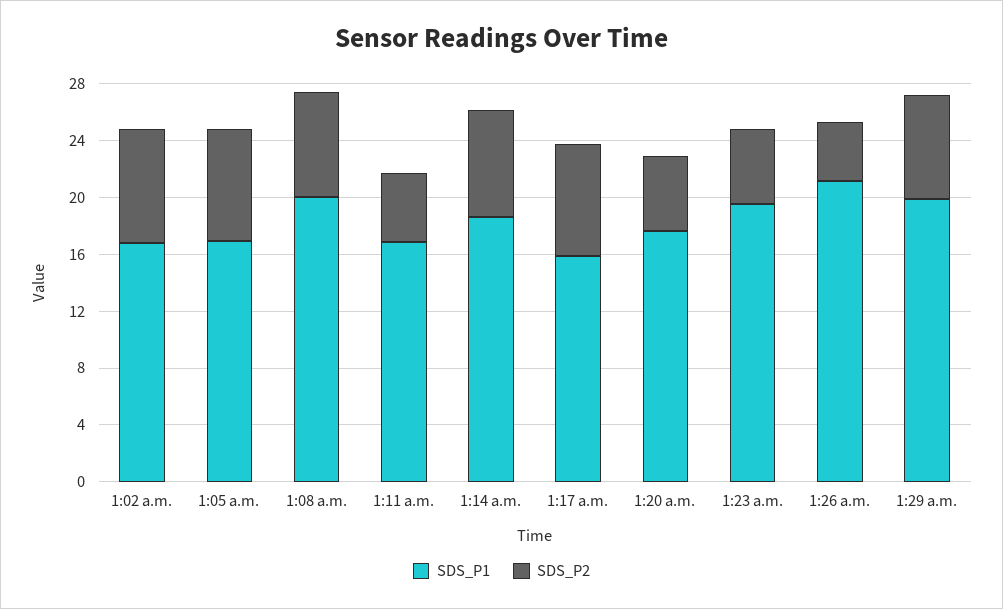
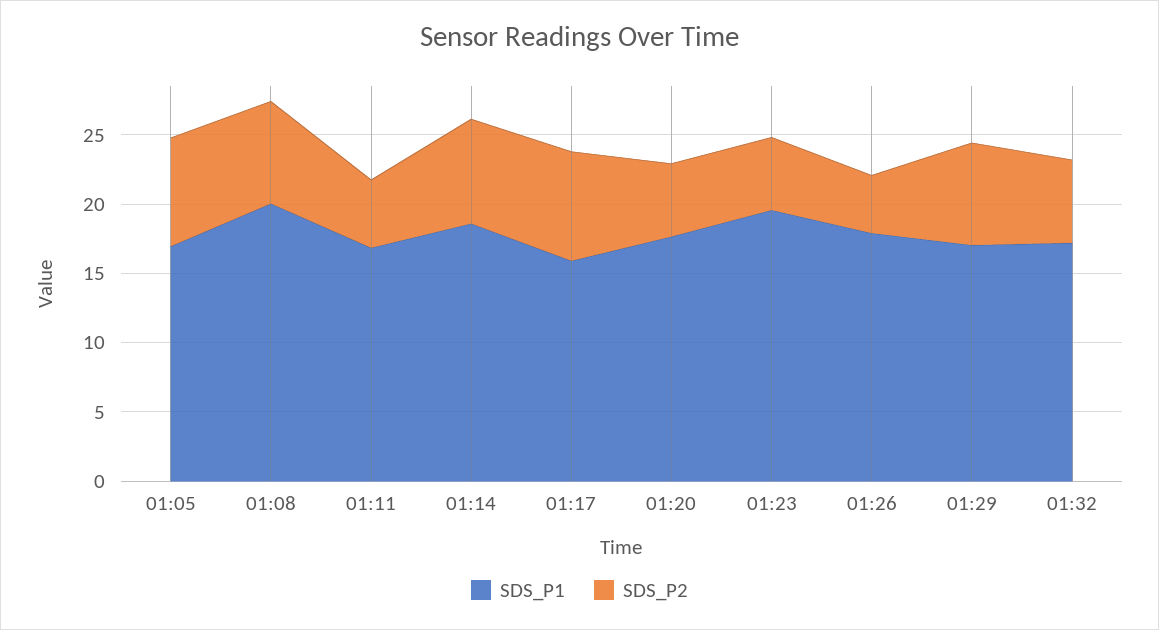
SDS_P1, 1:02 a.m.: 17 -> none
SDS_P2, 1:02 a.m.: 8 -> none
SDS_P1, 1:26 a.m.: 21 -> 18
SDS_P1, 1:29 a.m.: 20 -> 17
SDS_P1, 01:32: none -> 17
SDS_P2, 01:32: none -> 6

